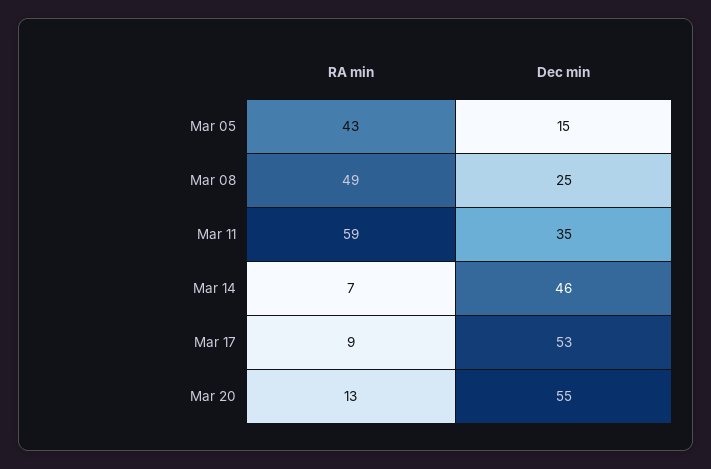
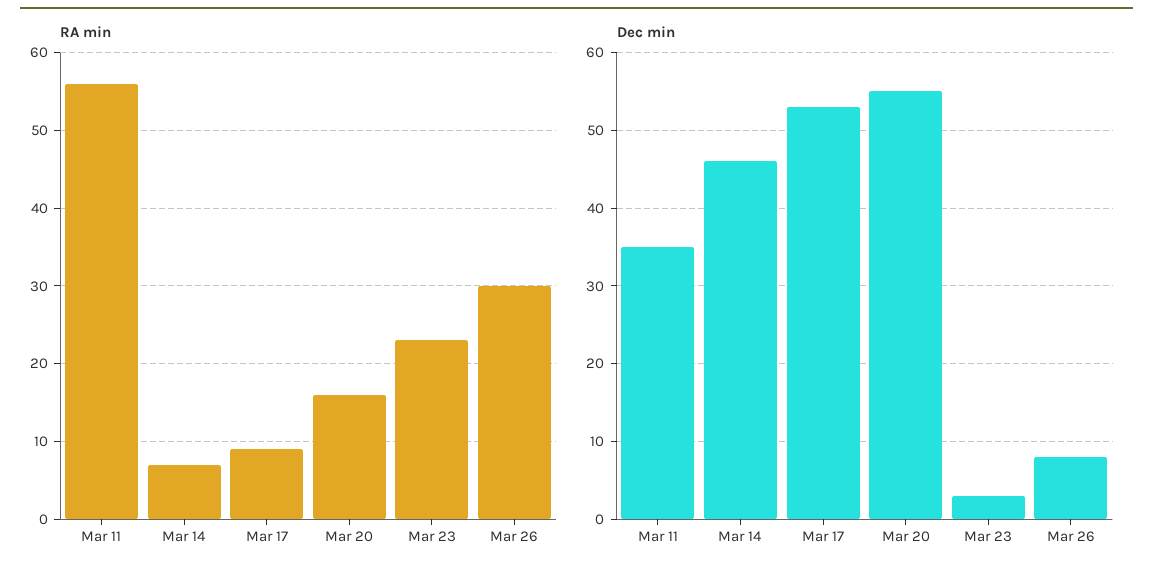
RA min, Mar 05: 43 -> none
Dec min, Mar 05: 15 -> none
RA min, Mar 08: 49 -> none
Dec min, Mar 08: 25 -> none
RA min, Mar 11: 59 -> 56
RA min, Mar 20: 13 -> 16
RA min, Mar 23: none -> 23
RA min, Mar 26: none -> 30
Dec min, Mar 23: none -> 3
Dec min, Mar 26: none -> 8

